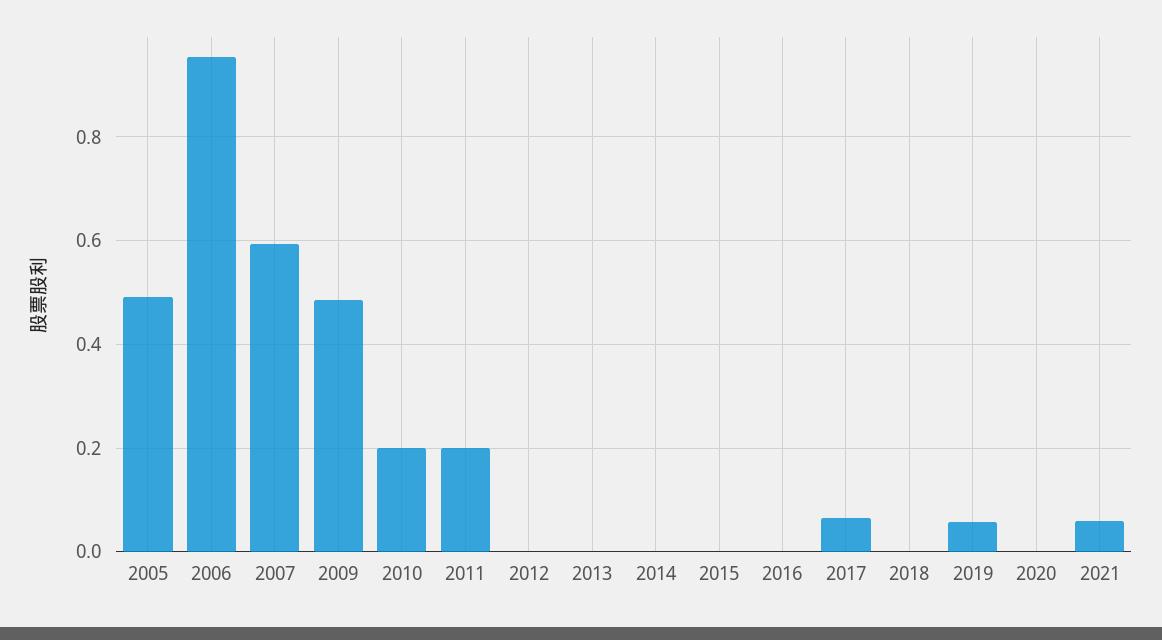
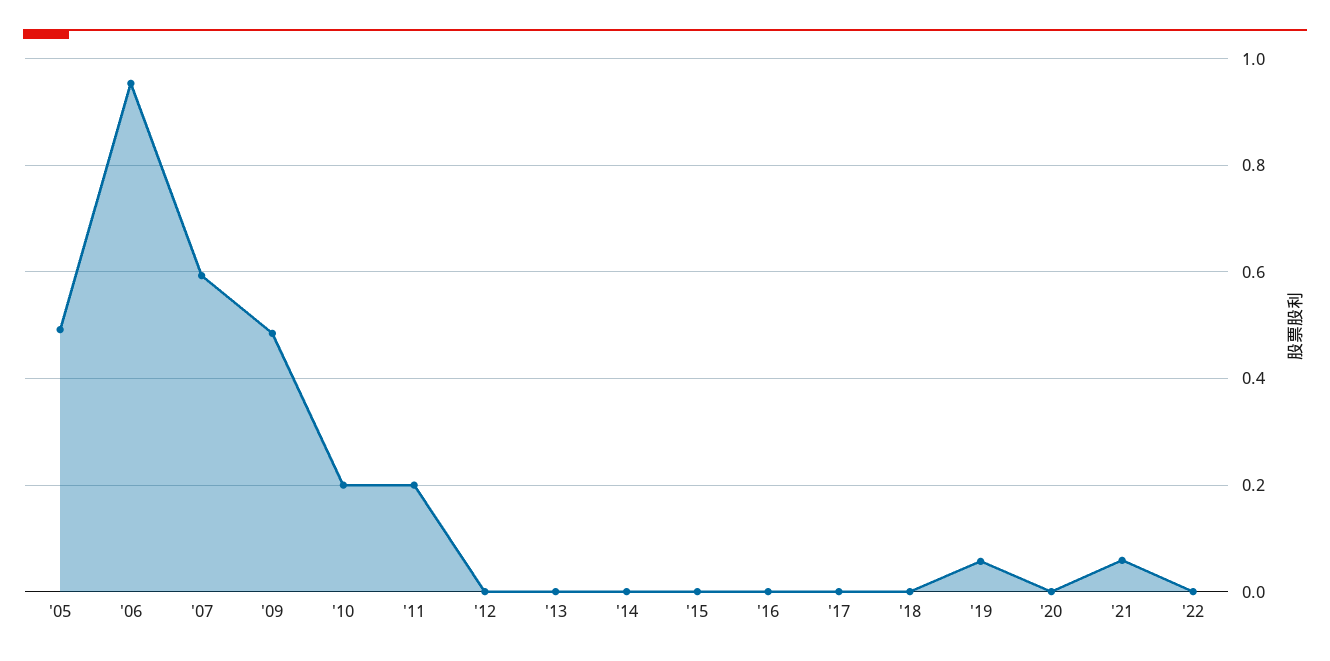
2017: 0.06 -> 0
'22: none -> 0

